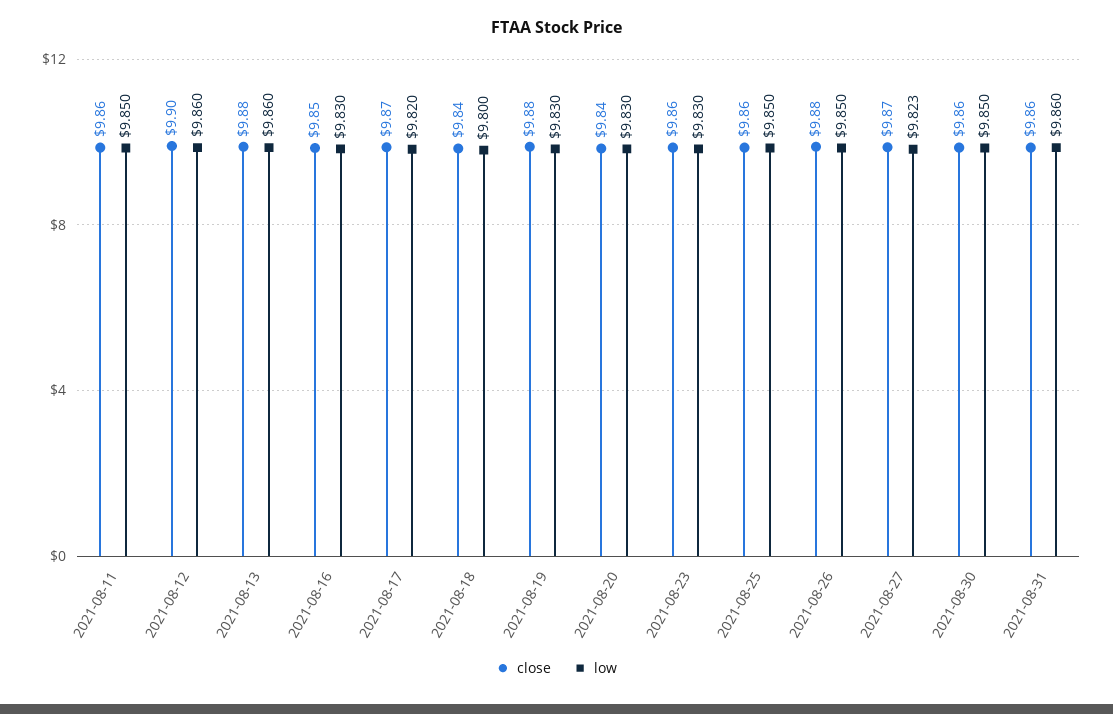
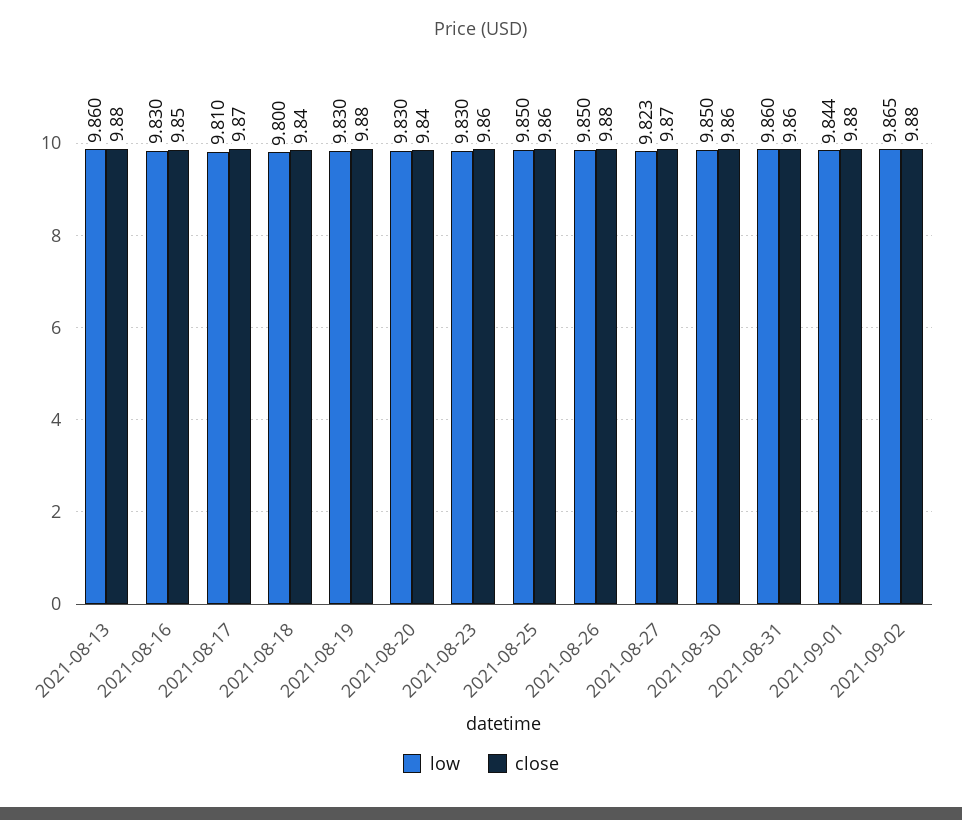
close, 2021-08-11: 9.86 -> none
low, 2021-08-11: 9.85 -> none
close, 2021-08-12: 9.9 -> none
low, 2021-08-12: 9.86 -> none
low, 2021-08-17: 9.82 -> 9.81
low, 2021-09-01: none -> 9.844
close, 2021-09-01: none -> 9.88
low, 2021-09-02: none -> 9.865
close, 2021-09-02: none -> 9.88

